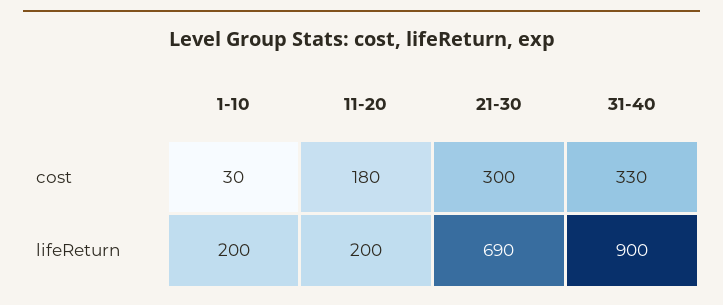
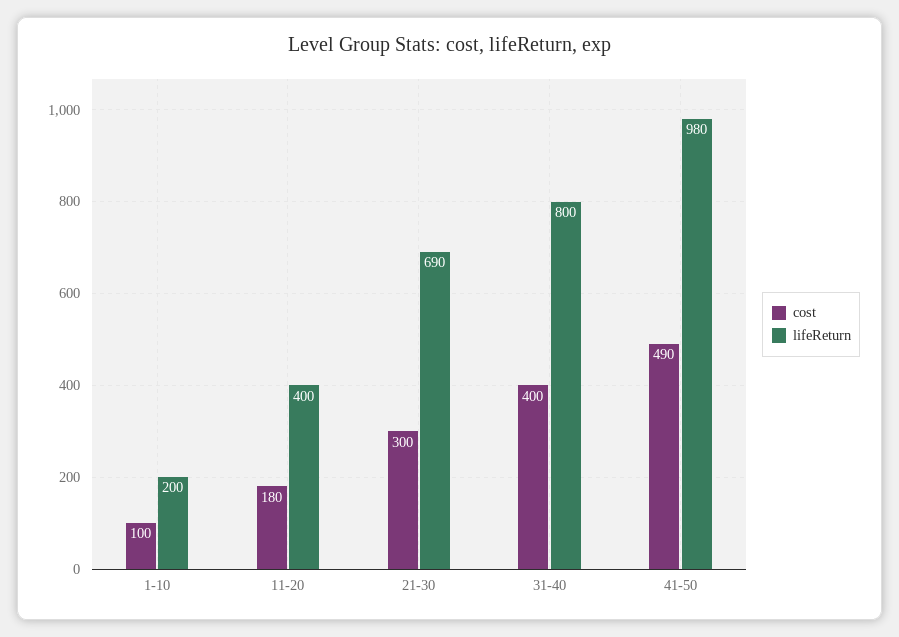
cost, 1-10: 30 -> 100
cost, 31-40: 330 -> 400
lifeReturn, 11-20: 200 -> 400
lifeReturn, 31-40: 900 -> 800
cost, 41-50: none -> 490
lifeReturn, 41-50: none -> 980

